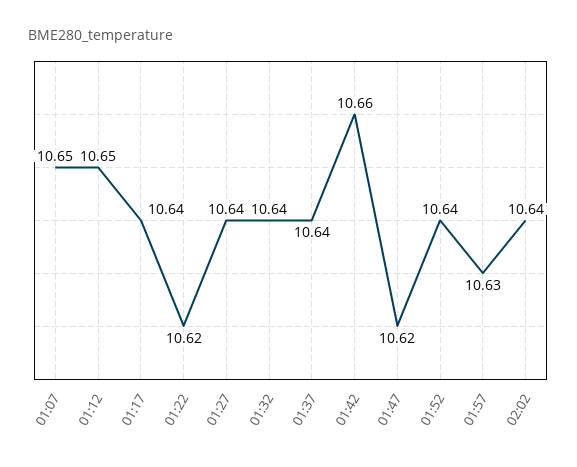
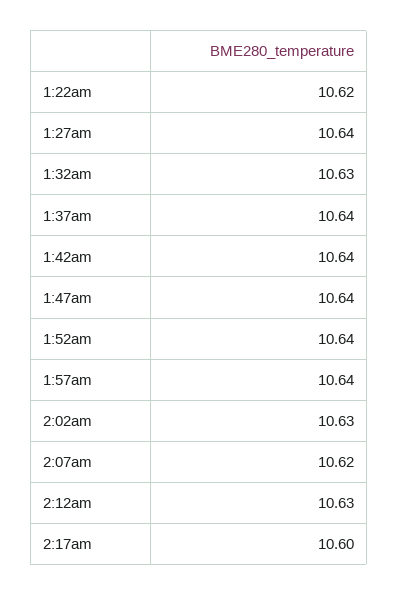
01:07: 10.65 -> none
01:12: 10.65 -> none
01:17: 10.64 -> none
01:32: 10.64 -> 10.63
01:42: 10.66 -> 10.64
01:47: 10.62 -> 10.64
01:57: 10.63 -> 10.64
02:02: 10.64 -> 10.63
2:07am: none -> 10.62
2:12am: none -> 10.63
2:17am: none -> 10.6

